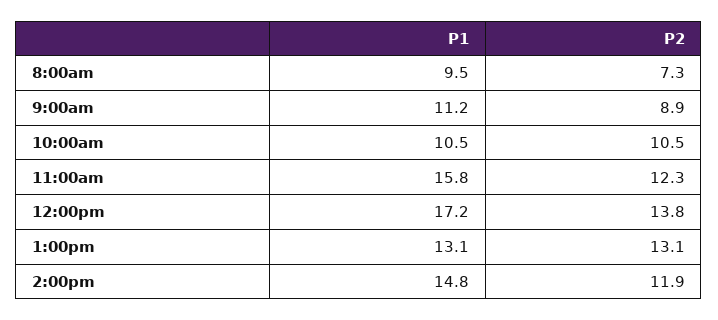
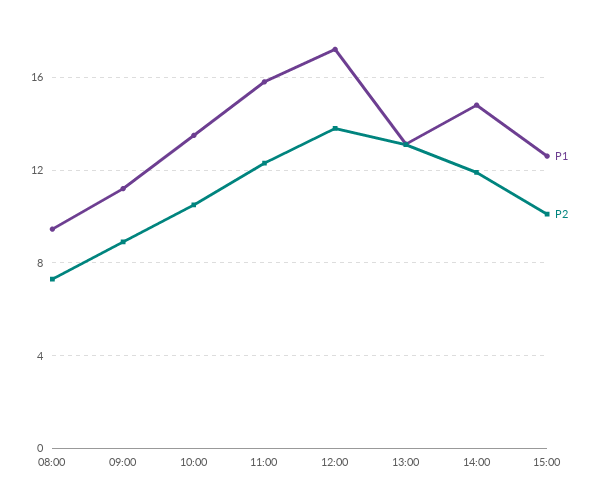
P1, 10:00am: 10.5 -> 13.5
P1, 15:00: none -> 12.5
P2, 15:00: none -> 10

